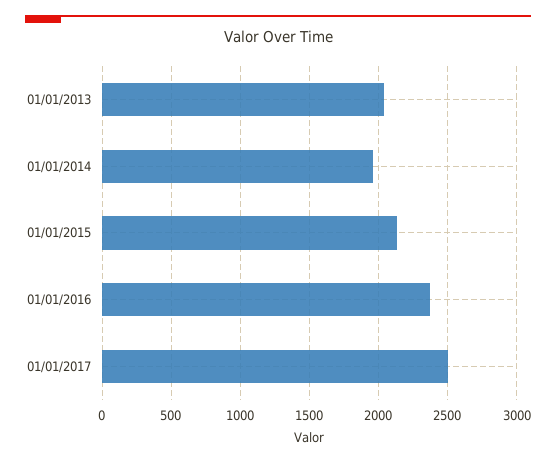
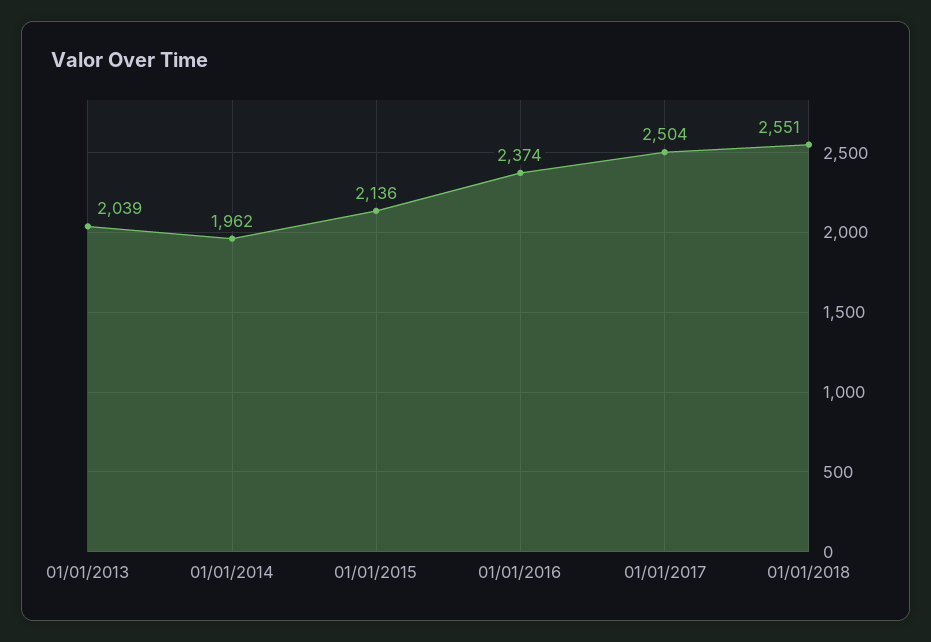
01/01/2018: none -> 2551

